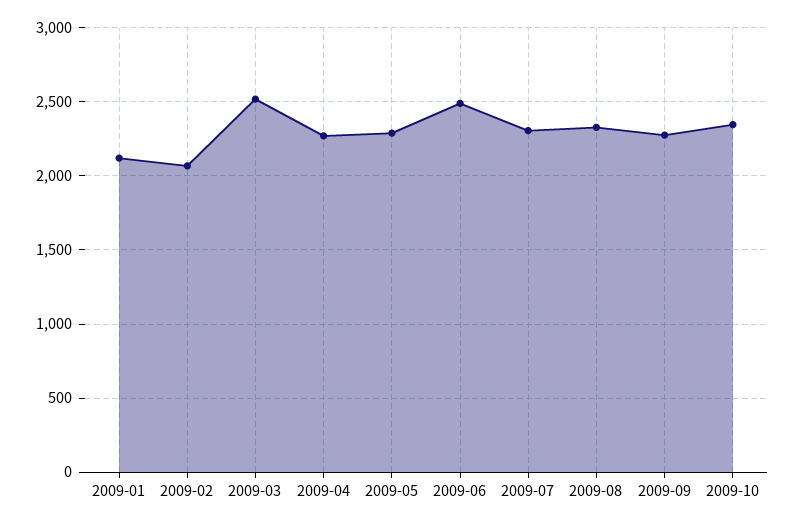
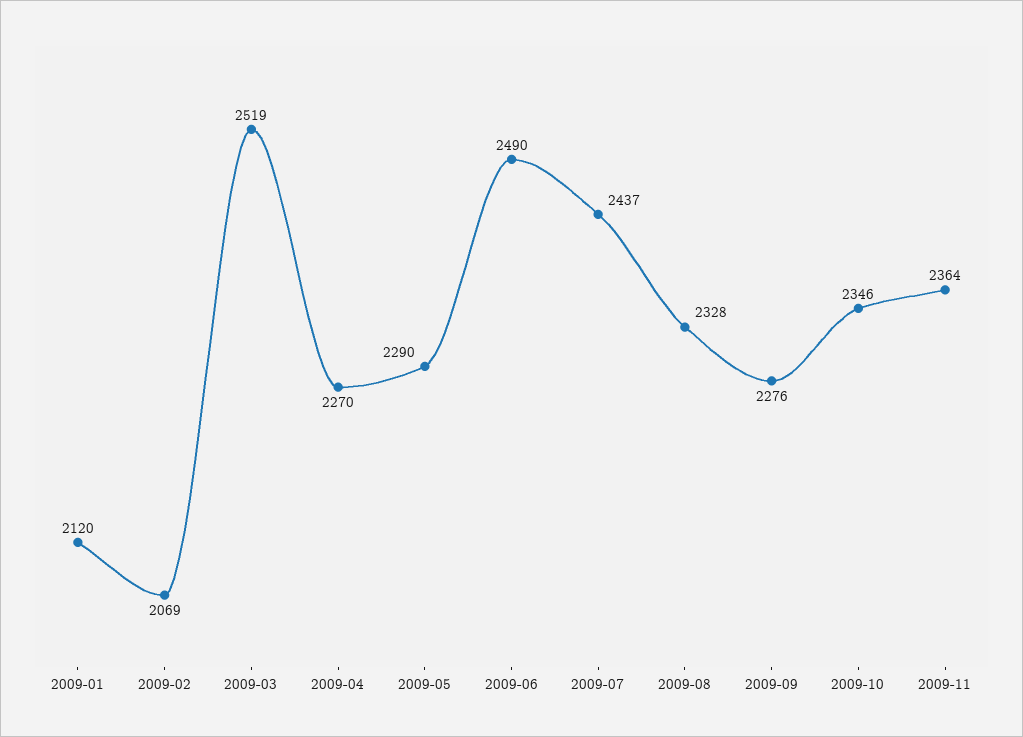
2009-07: 2300 -> 2437
2009-11: none -> 2364

